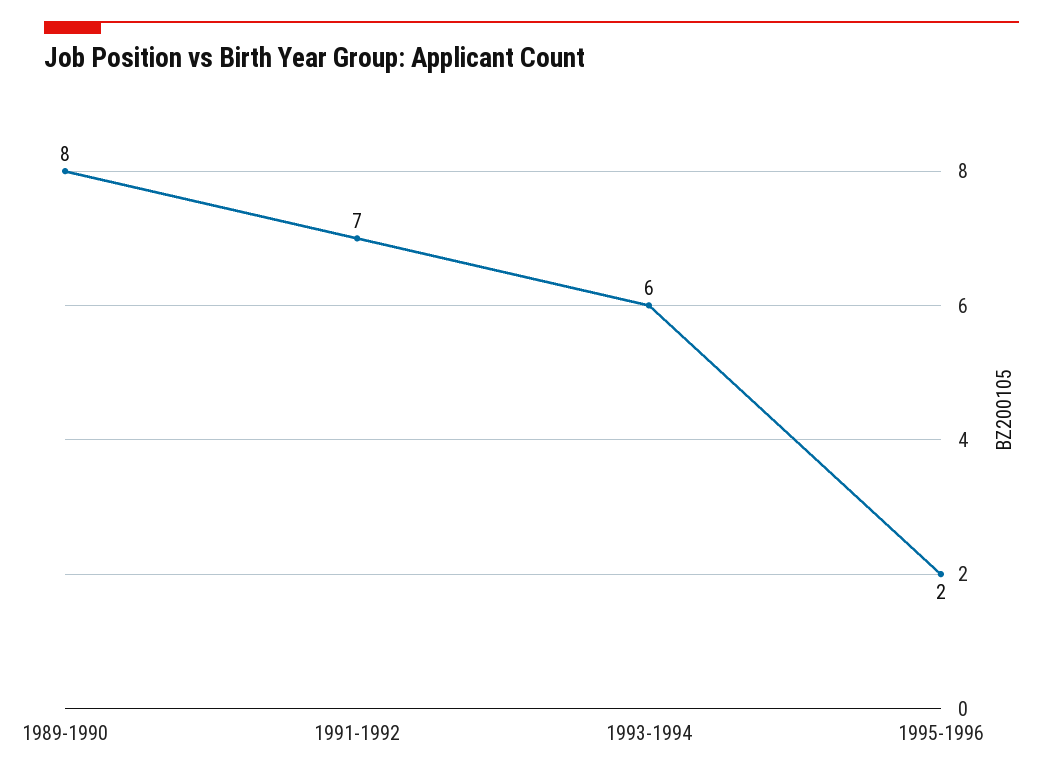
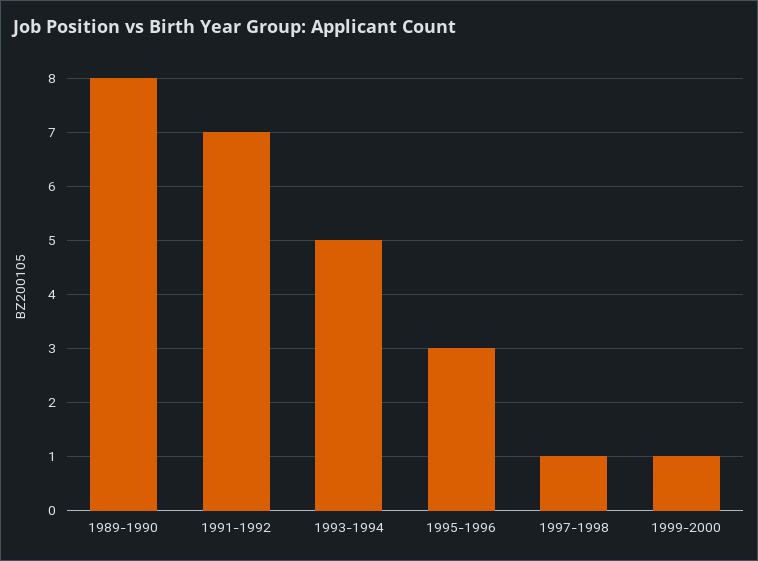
1993-1994: 6 -> 5
1995-1996: 2 -> 3
1997-1998: none -> 1
1999-2000: none -> 1

